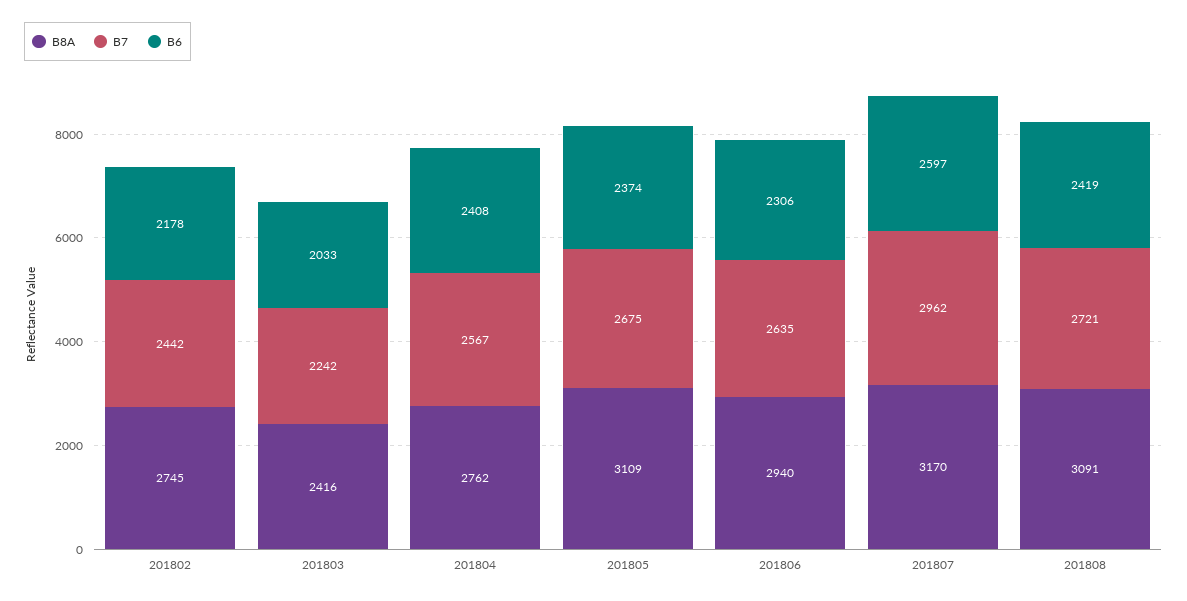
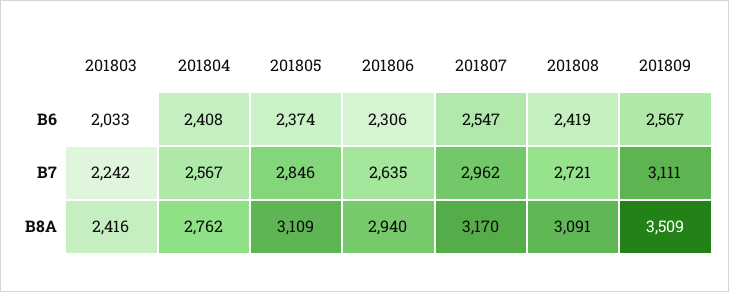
B8A, 201802: 2745 -> none
B7, 201802: 2442 -> none
B6, 201802: 2178 -> none
B7, 201805: 2675 -> 2846
B6, 201807: 2597 -> 2547
B6, 201809: none -> 2567
B7, 201809: none -> 3111
B8A, 201809: none -> 3509

